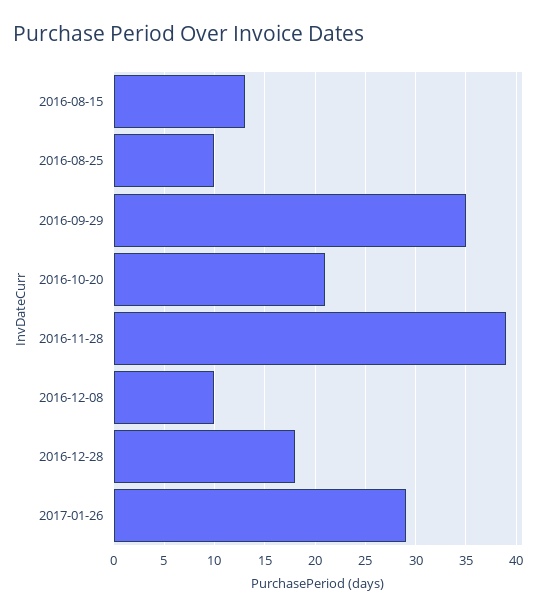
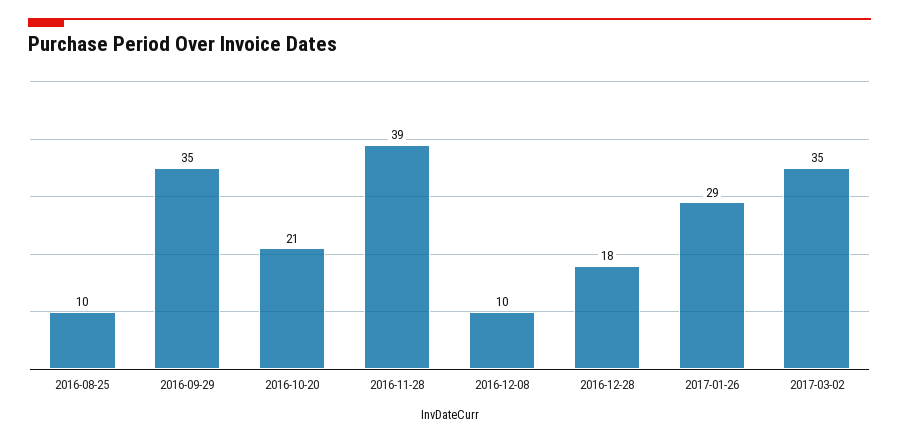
2016-08-15: 13 -> none
2017-03-02: none -> 35

